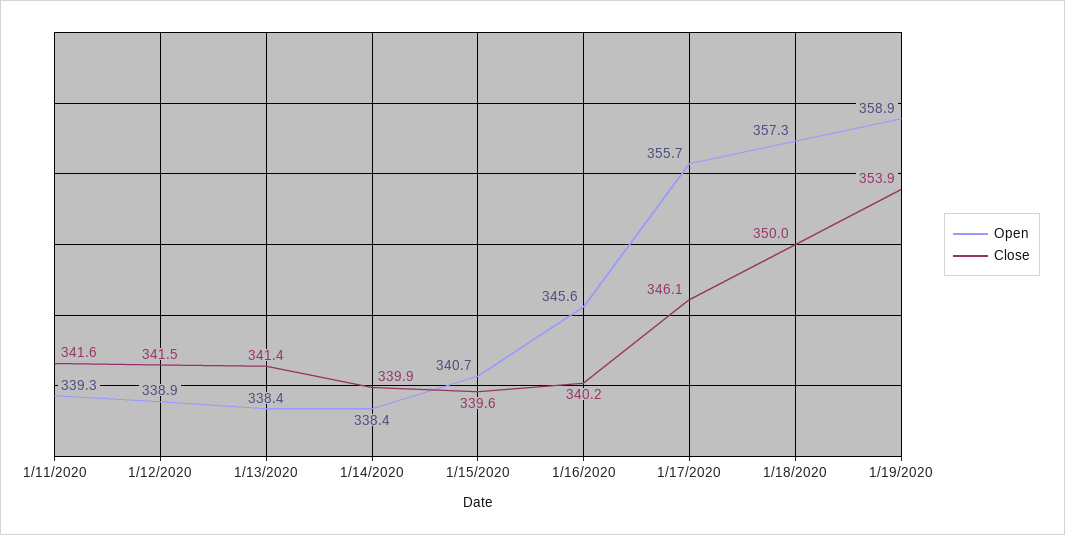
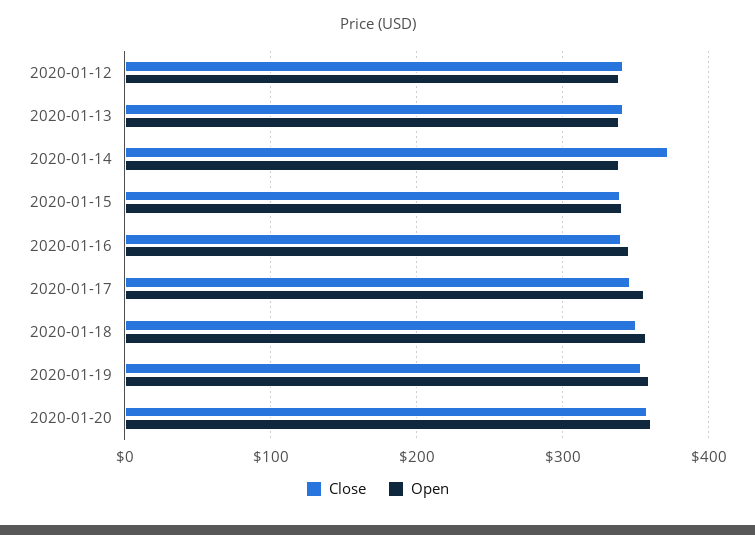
Open, 1/11/2020: 339.3 -> none
Close, 1/11/2020: 341.6 -> none
Close, 1/14/2020: 339.9 -> 370
Close, 2020-01-20: none -> 360
Open, 2020-01-20: none -> 360

